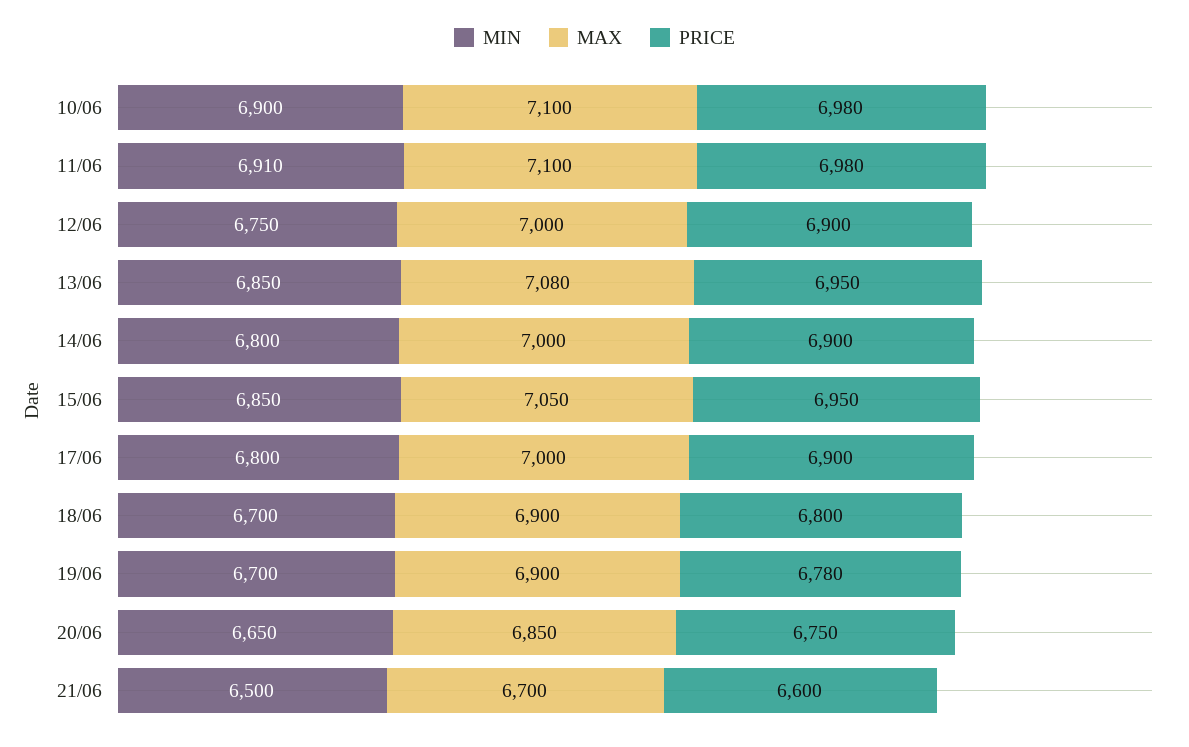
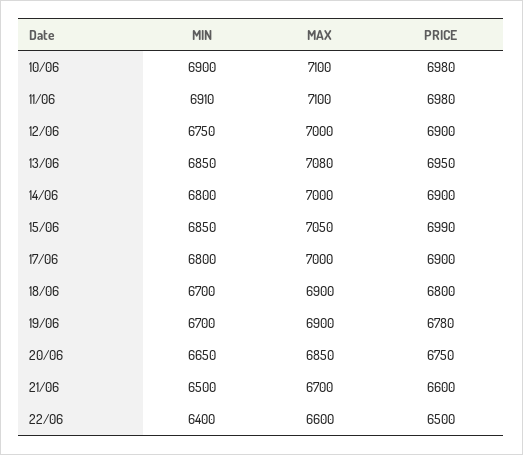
PRICE, 15/06: 6950 -> 6990
MIN, 22/06: none -> 6400
MAX, 22/06: none -> 6600
PRICE, 22/06: none -> 6500

